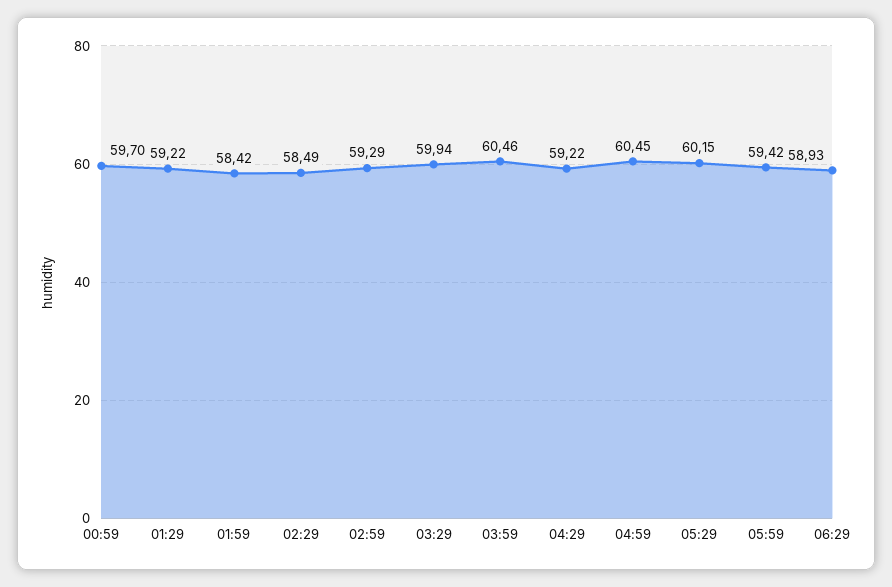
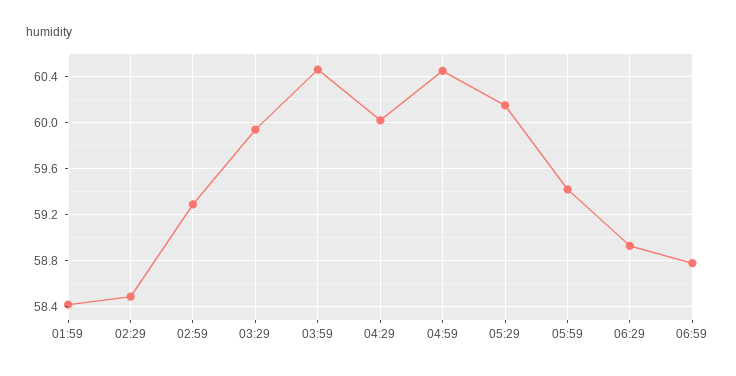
00:59: 59.7 -> none
01:29: 59.22 -> none
04:29: 59.22 -> 60
06:59: none -> 58.8

